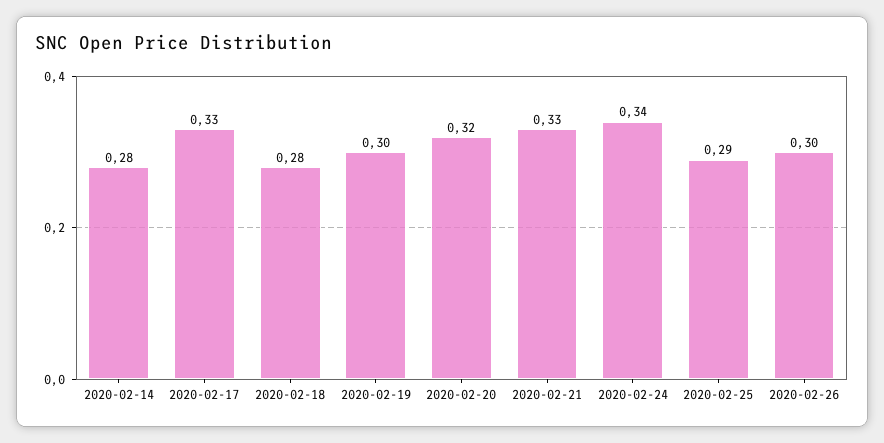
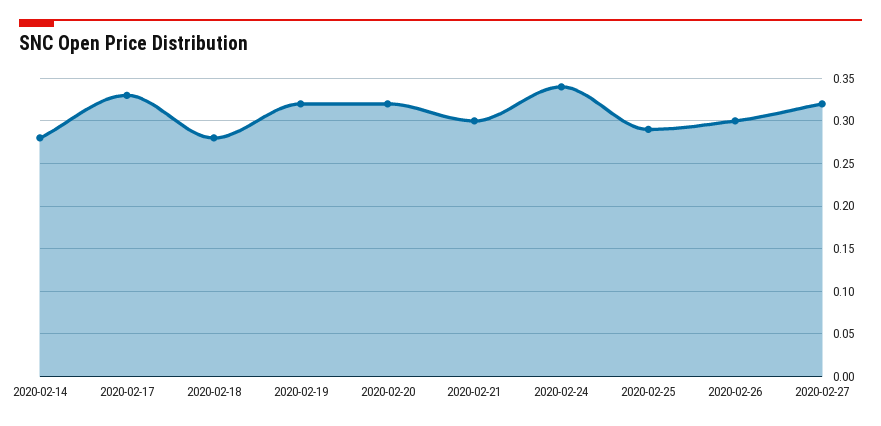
2020-02-19: 0.3 -> 0.32
2020-02-21: 0.33 -> 0.3
2020-02-27: none -> 0.32

